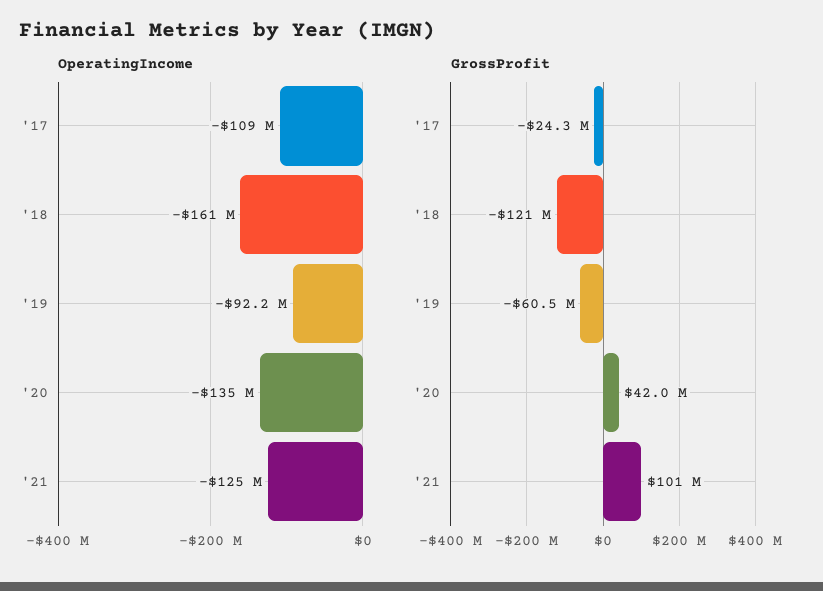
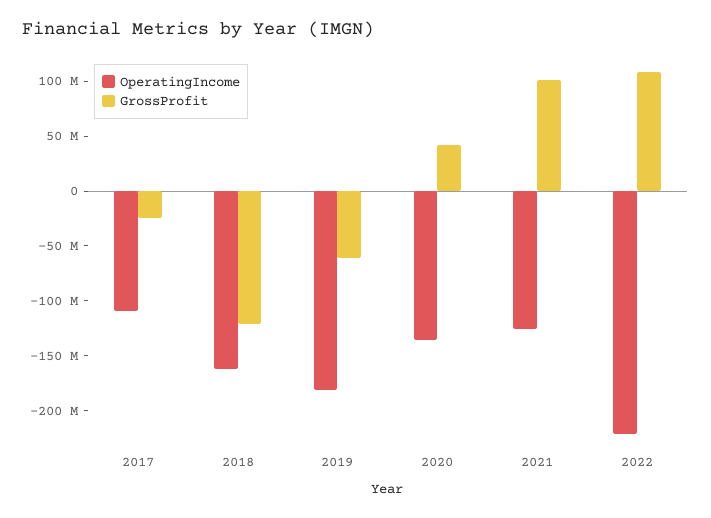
OperatingIncome, '19: -92200000 -> -180000000
OperatingIncome, 2022: none -> -220000000
GrossProfit, 2022: none -> 110000000

